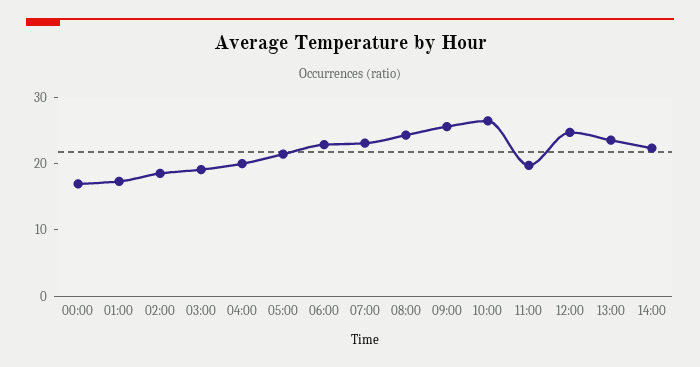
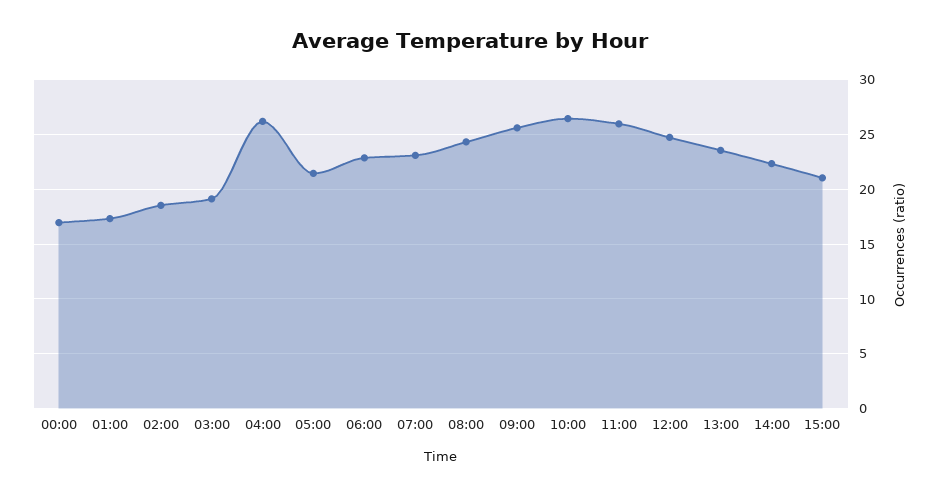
04:00: 20 -> 26
11:00: 20 -> 26
15:00: none -> 21

